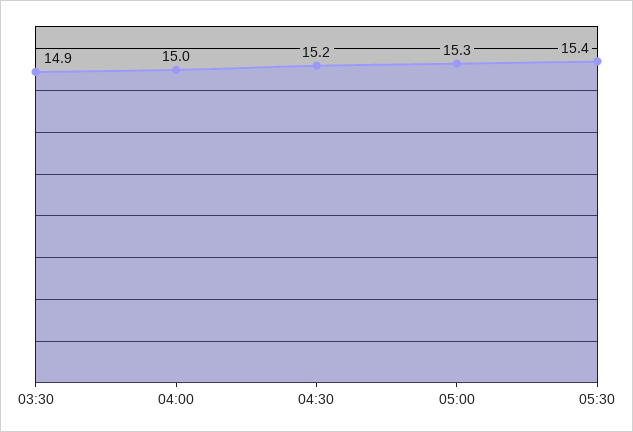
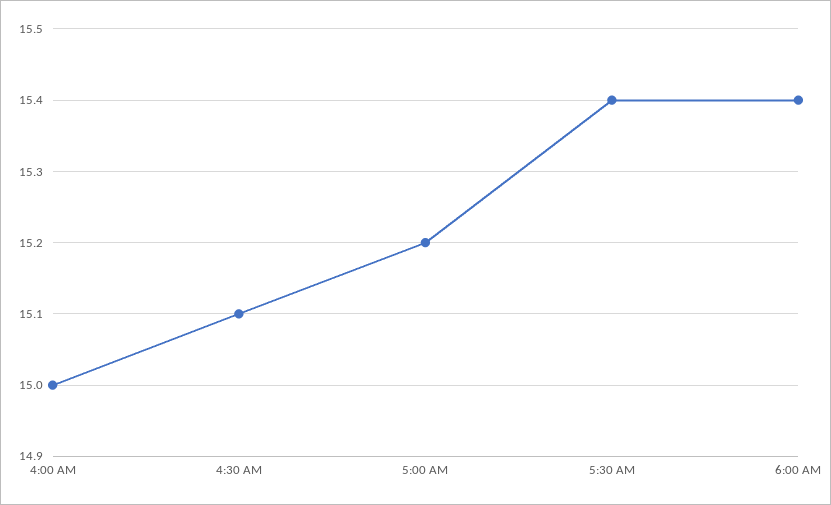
03:30: 14.9 -> none
04:30: 15.2 -> 15.1
05:00: 15.3 -> 15.2
6:00 AM: none -> 15.4

